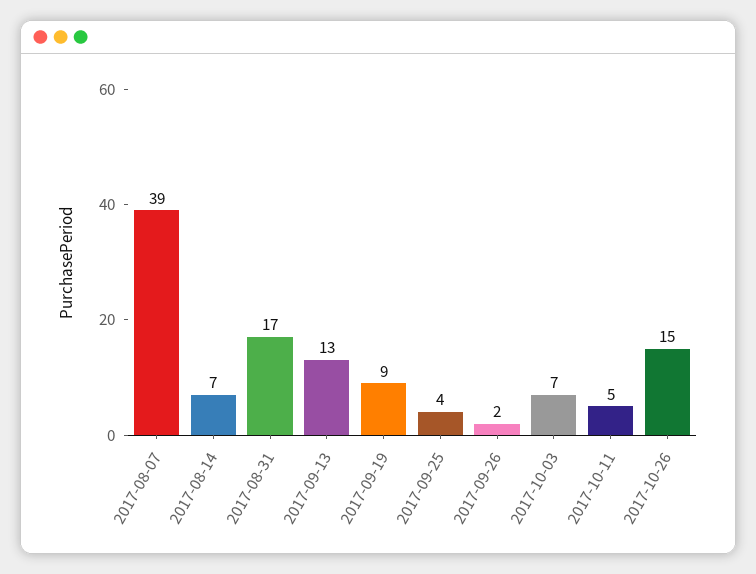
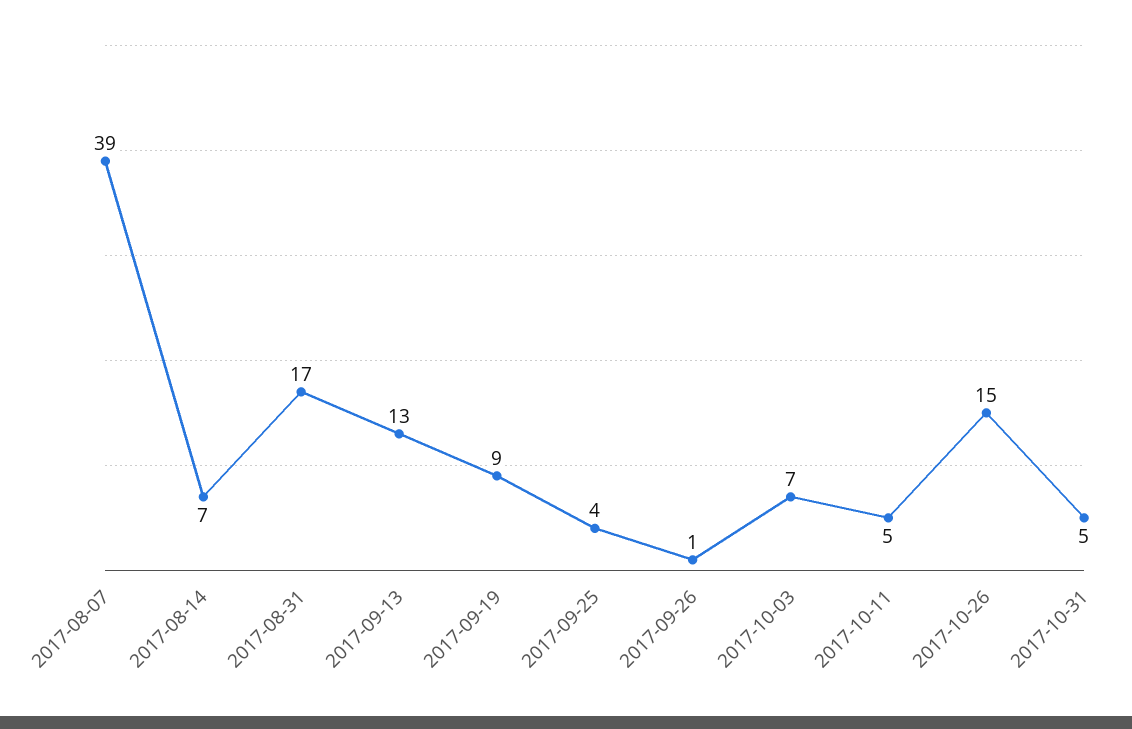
2017-09-26: 2 -> 1
2017-10-31: none -> 5

